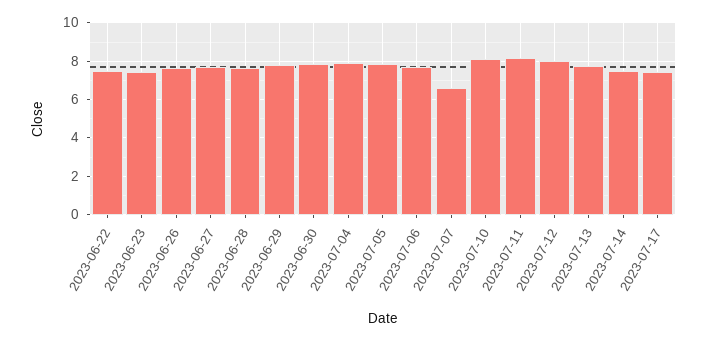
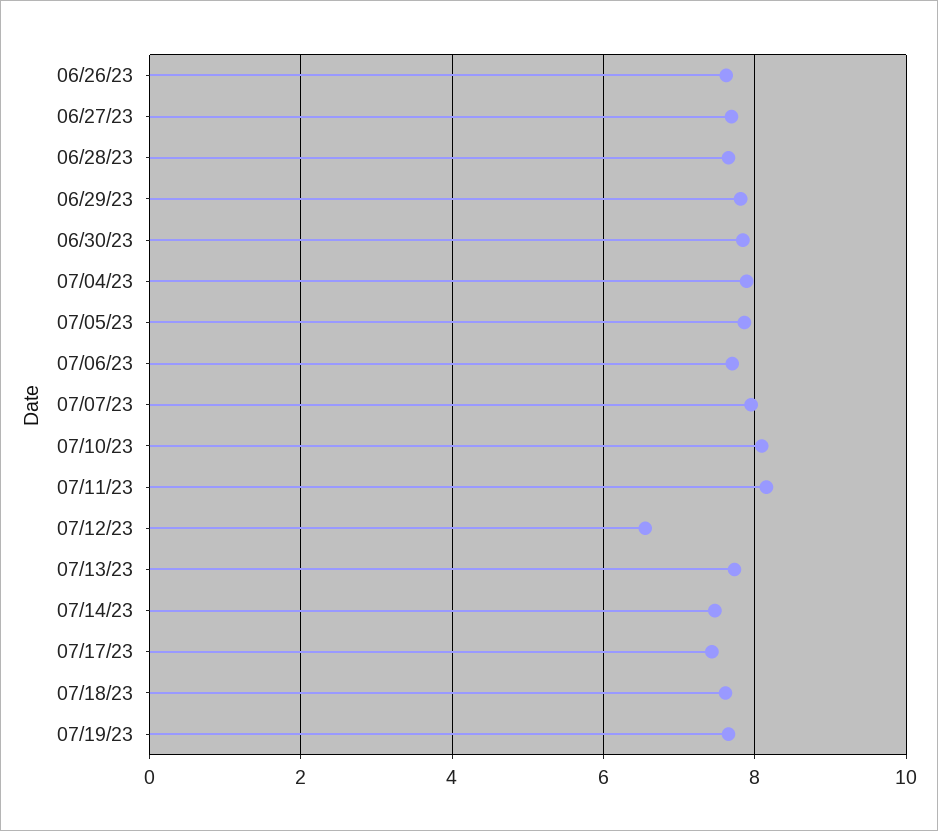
2023-06-22: 7.5 -> none
2023-06-23: 7.5 -> none
2023-07-07: 6.5 -> 8
2023-07-12: 8 -> 6.6
07/18/23: none -> 7.6
07/19/23: none -> 7.6

